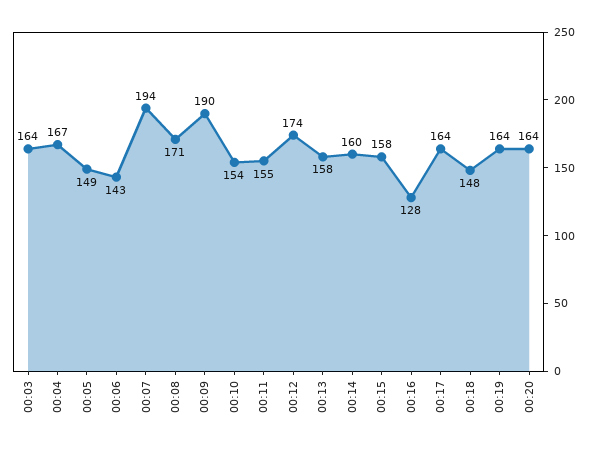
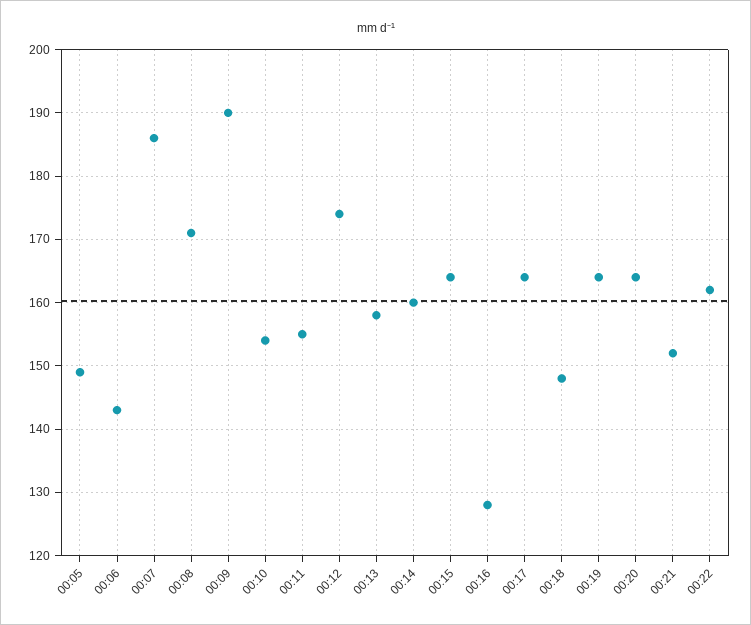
00:03: 164 -> none
00:04: 167 -> none
00:07: 194 -> 186
00:15: 158 -> 164
00:21: none -> 152
00:22: none -> 162

